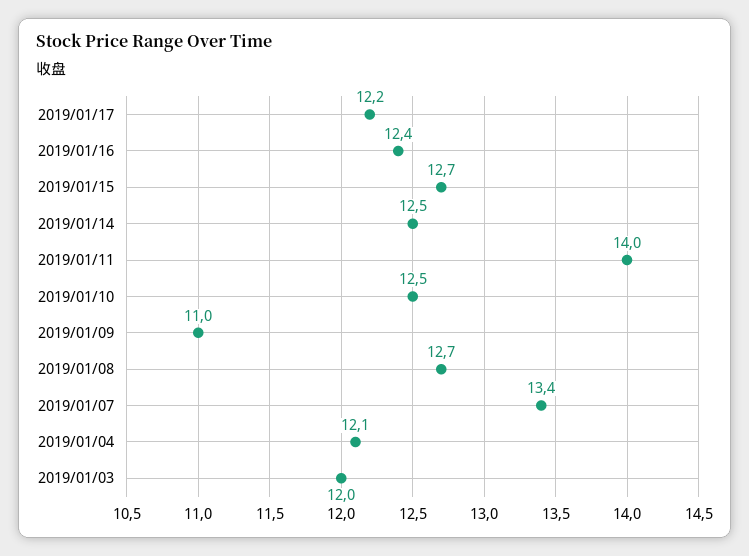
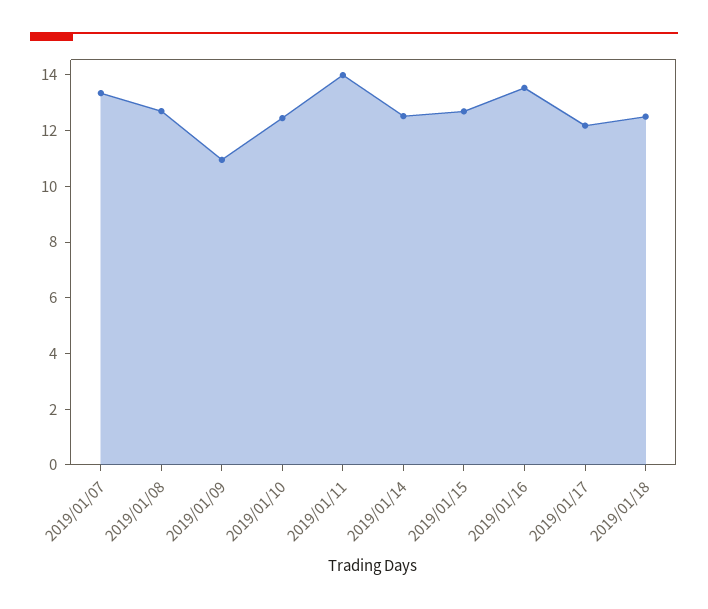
2019/01/16: 12.4 -> 13.5
2019/01/04: 12.1 -> none
2019/01/03: 12 -> none
2019/01/18: none -> 12.5

